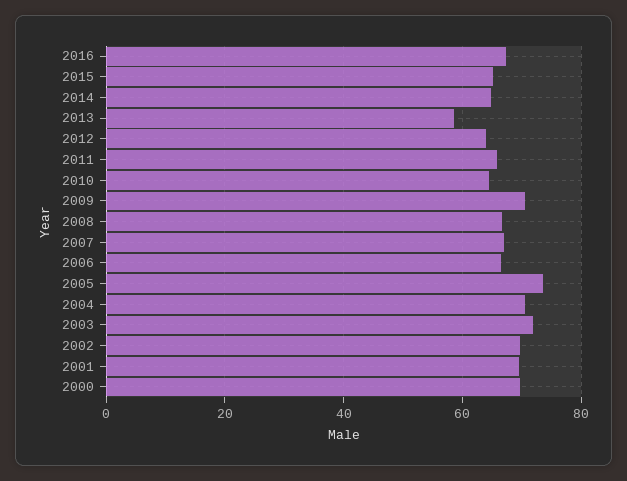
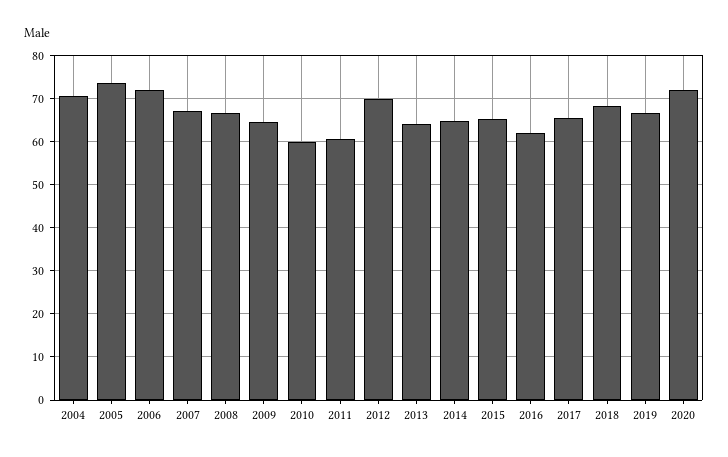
2016: 68 -> 62
2013: 58 -> 64
2012: 64 -> 70
2011: 66 -> 60
2010: 64 -> 60
2009: 70 -> 64
2006: 66 -> 72
2003: 72 -> none
2002: 70 -> none
2001: 70 -> none
2000: 70 -> none
2017: none -> 66
2018: none -> 68
2019: none -> 66
2020: none -> 72

